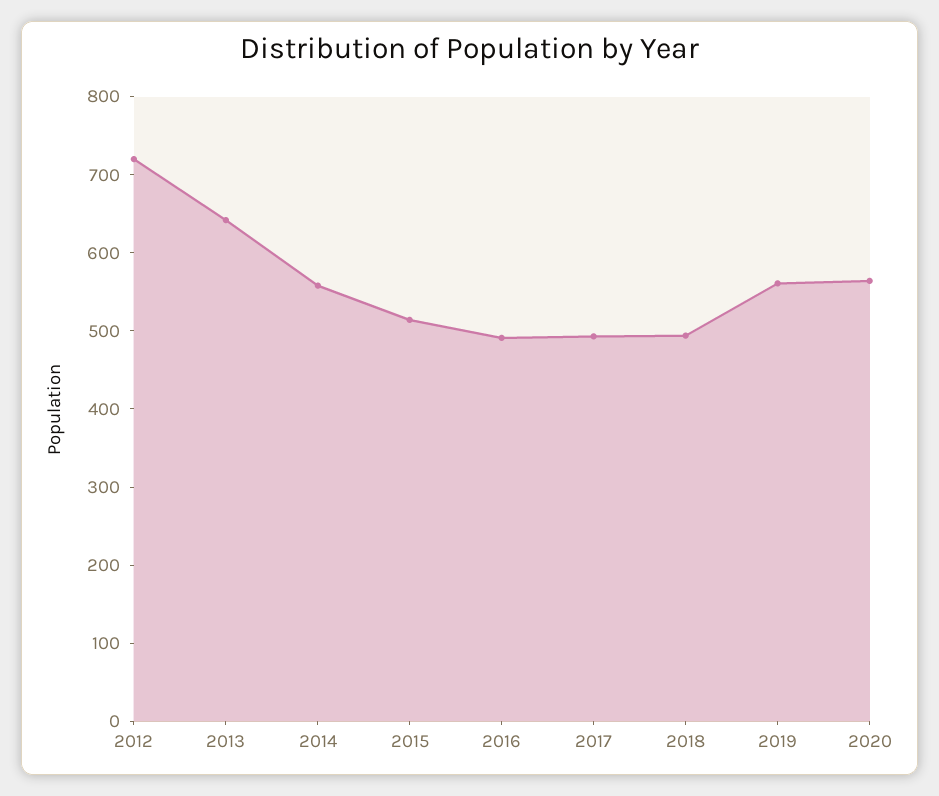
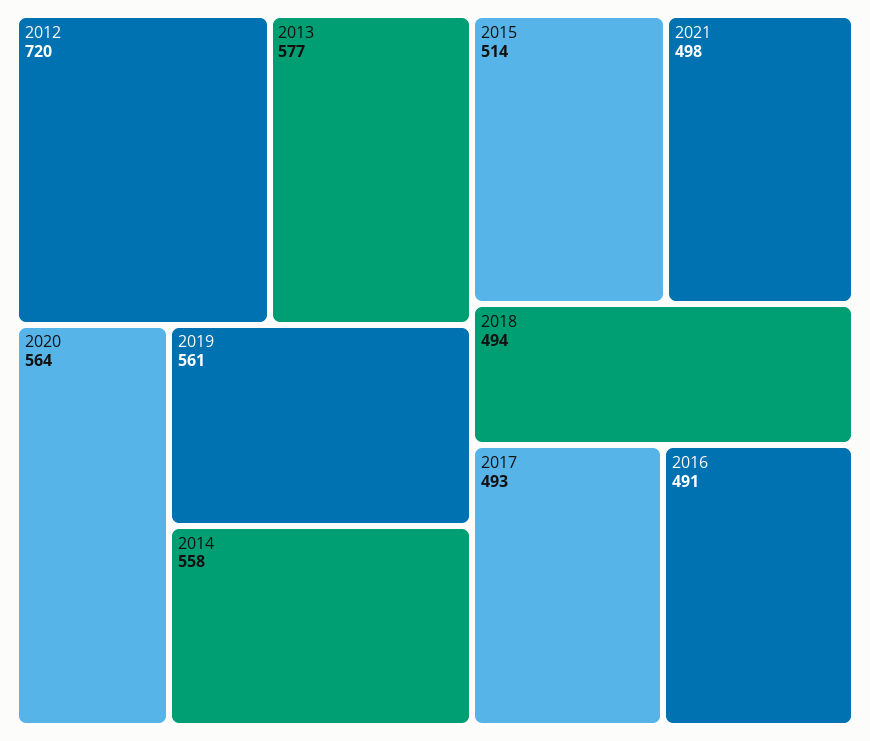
2013: 640 -> 577
2021: none -> 498

